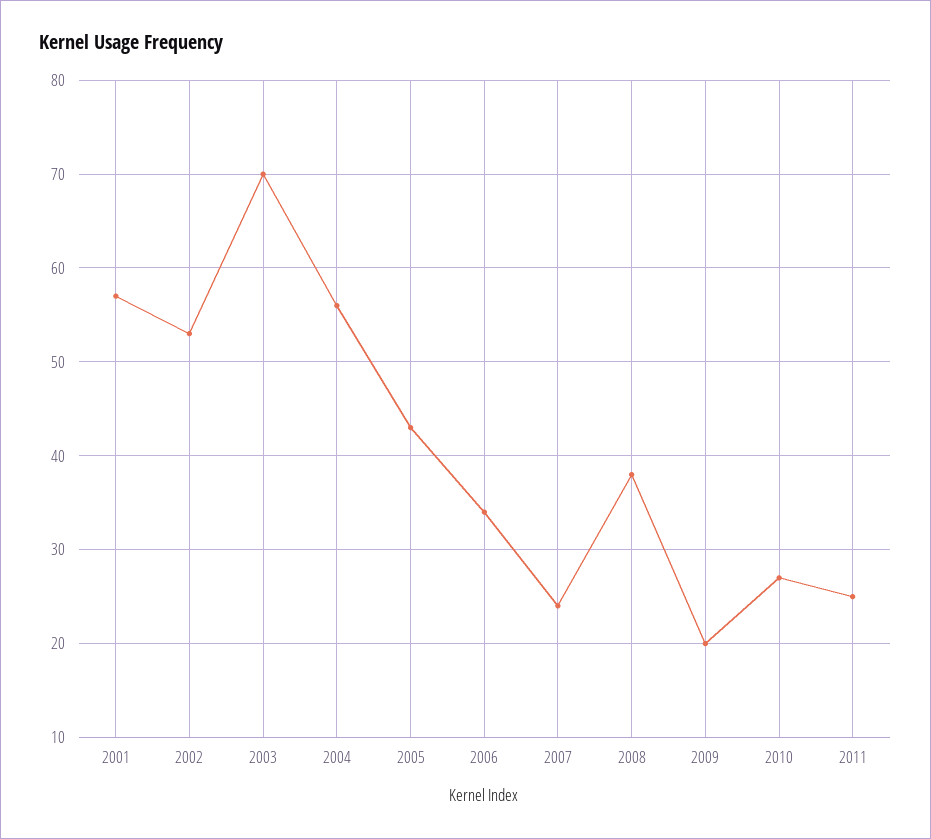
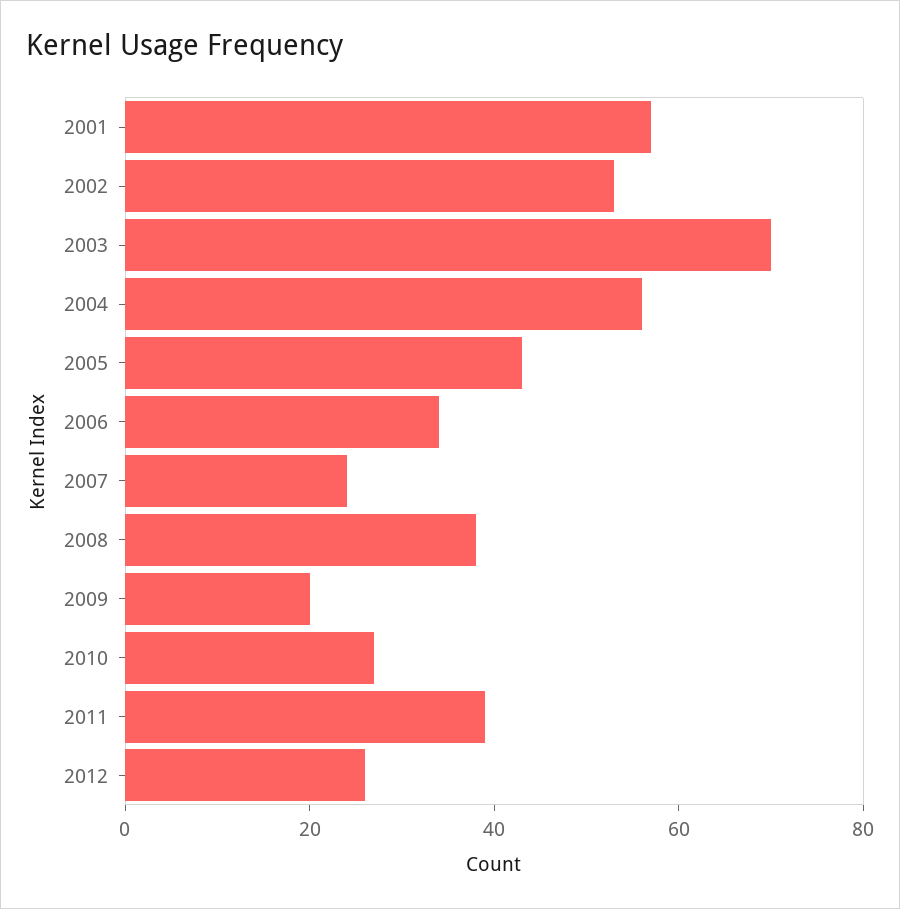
2011: 25 -> 40
2012: none -> 25

